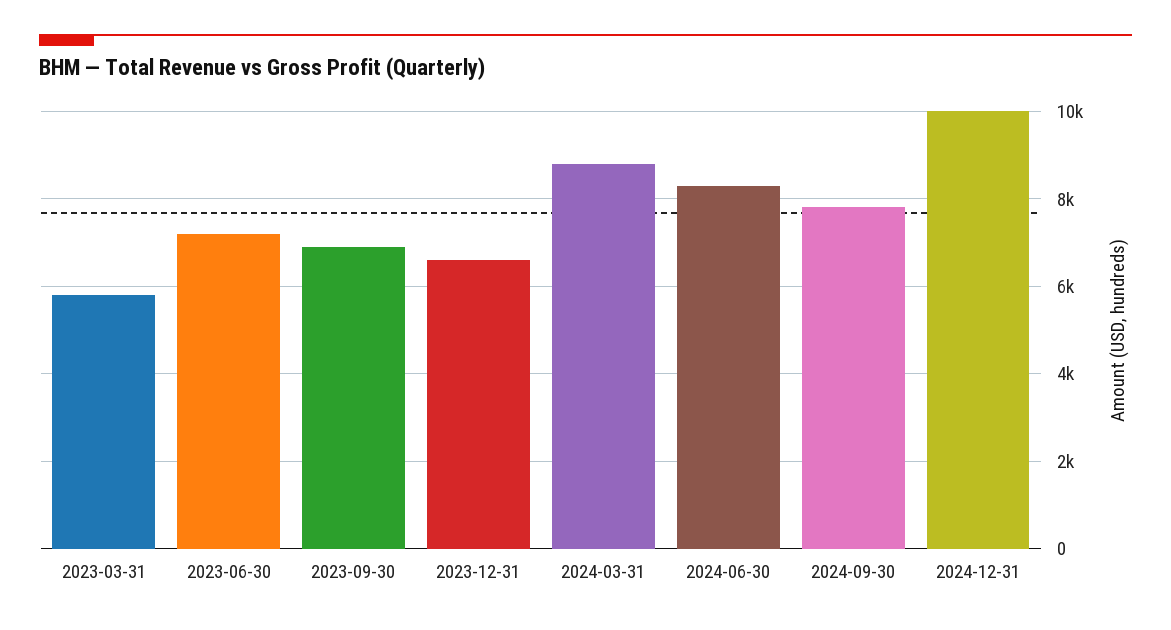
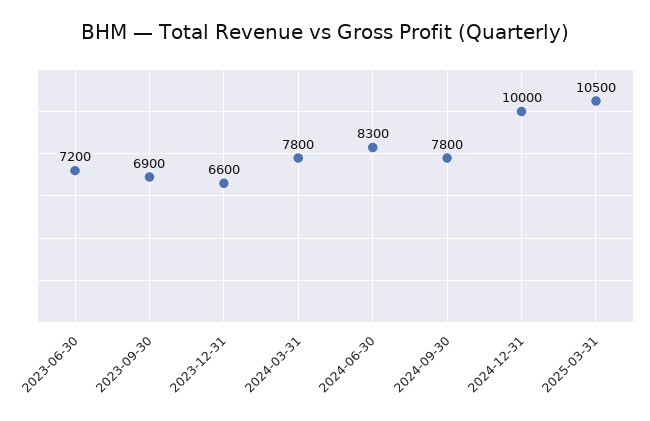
2023-03-31: 5800 -> none
2024-03-31: 8800 -> 7800
2025-03-31: none -> 10500

